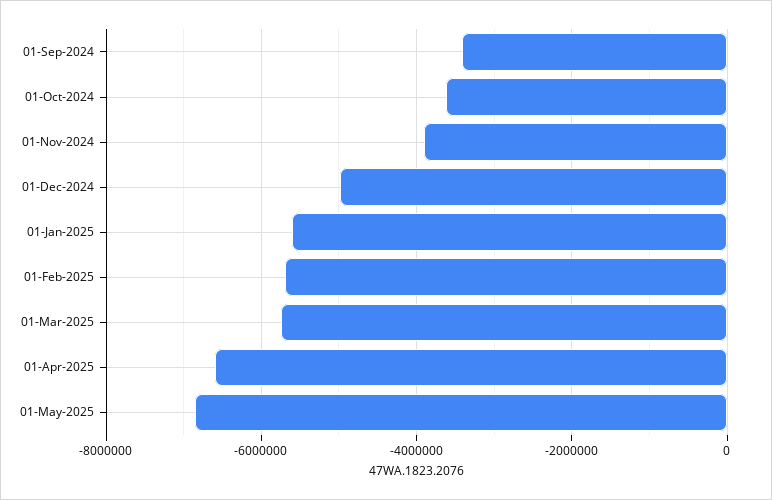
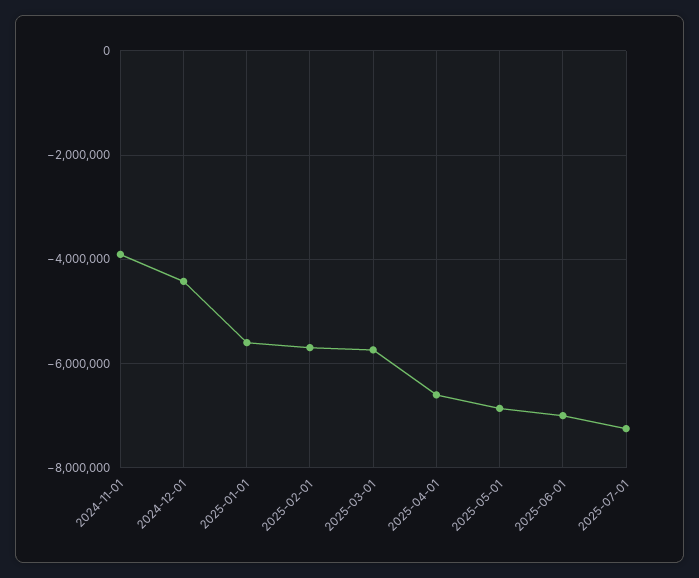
01-Sep-2024: -3400000 -> none
01-Oct-2024: -3600000 -> none
01-Dec-2024: -5000000 -> -4400000
2025-06-01: none -> -7000000
2025-07-01: none -> -7200000

